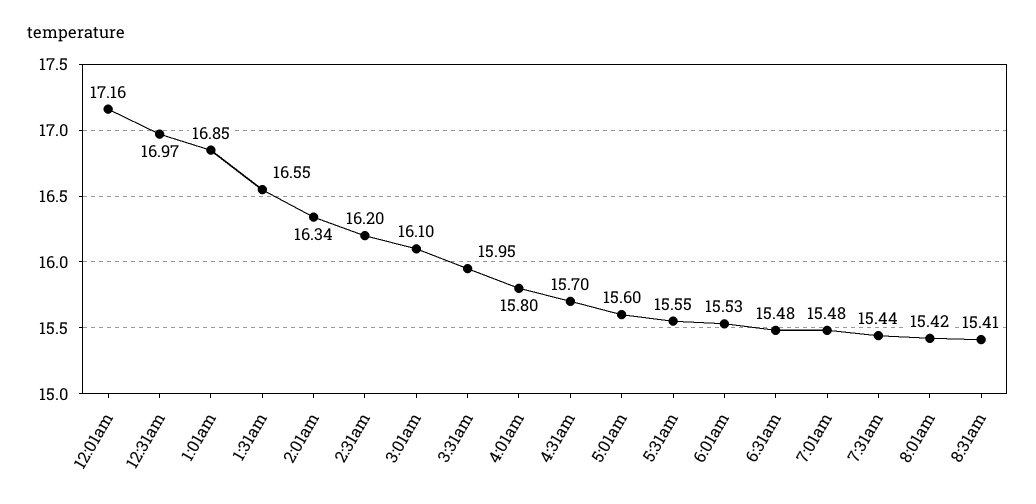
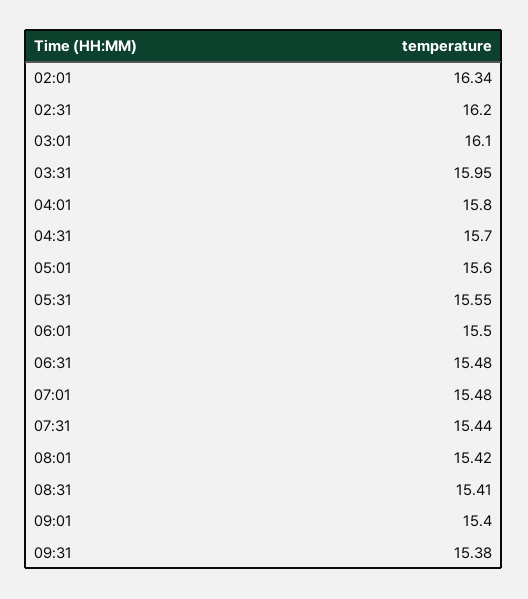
12:01am: 17.16 -> none
12:31am: 16.97 -> none
1:01am: 16.85 -> none
1:31am: 16.55 -> none
6:01am: 15.53 -> 15.5
09:01: none -> 15.4
09:31: none -> 15.38

